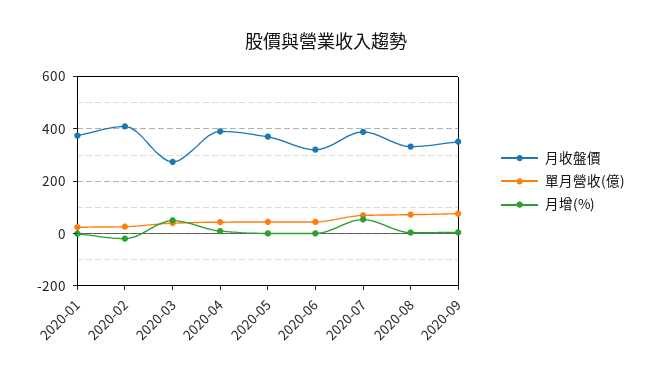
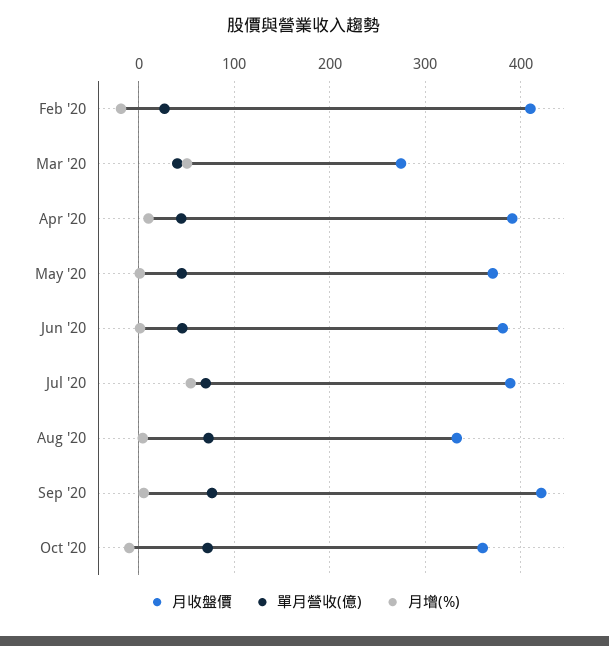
月收盤價, 2020-01: 375 -> none
單月營收(億), 2020-01: 25 -> none
月增(%), 2020-01: 0 -> none
月收盤價, 2020-06: 325 -> 380
月收盤價, 2020-09: 350 -> 420
月收盤價, Oct '20: none -> 360
單月營收(億), Oct '20: none -> 70
月增(%), Oct '20: none -> -10

